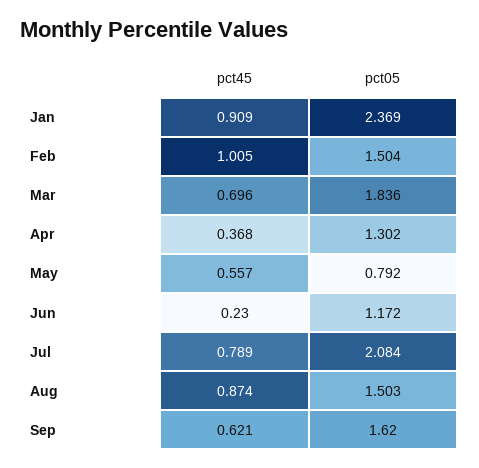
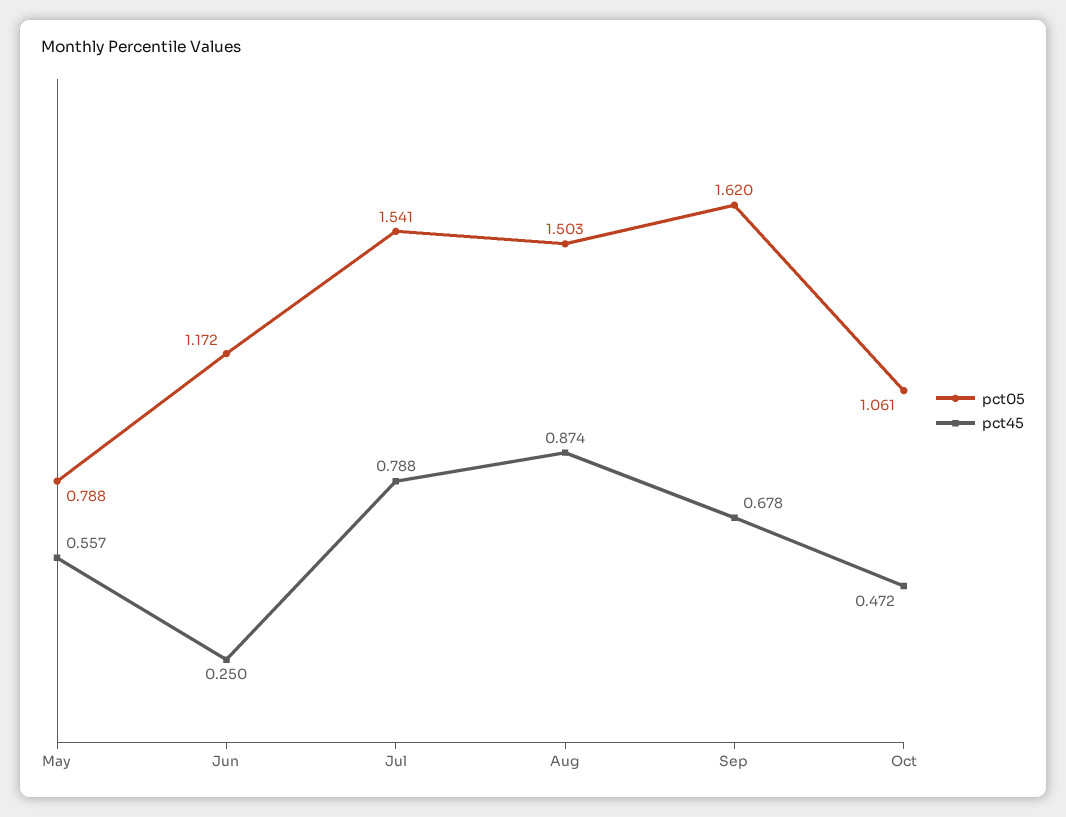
pct45, Jan: 0.909 -> none
pct05, Jan: 2.369 -> none
pct45, Feb: 1.005 -> none
pct05, Feb: 1.504 -> none
pct45, Mar: 0.696 -> none
pct05, Mar: 1.836 -> none
pct45, Apr: 0.368 -> none
pct05, Apr: 1.302 -> none
pct05, May: 0.792 -> 0.788
pct45, Jun: 0.23 -> 0.25
pct45, Jul: 0.789 -> 0.788
pct05, Jul: 2.084 -> 1.541
pct45, Sep: 0.621 -> 0.678
pct05, Oct: none -> 1.061
pct45, Oct: none -> 0.472

